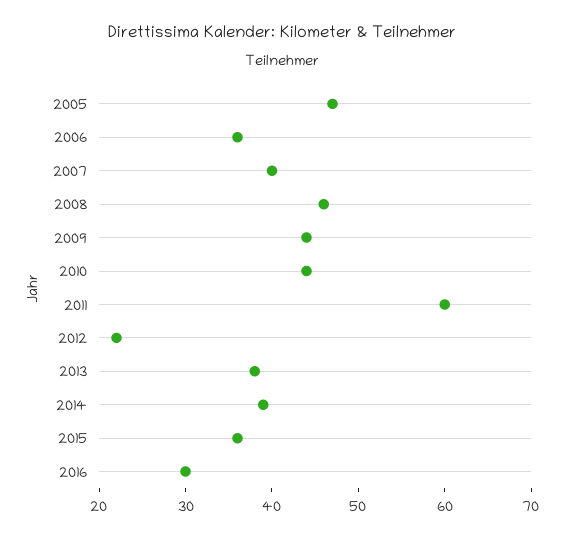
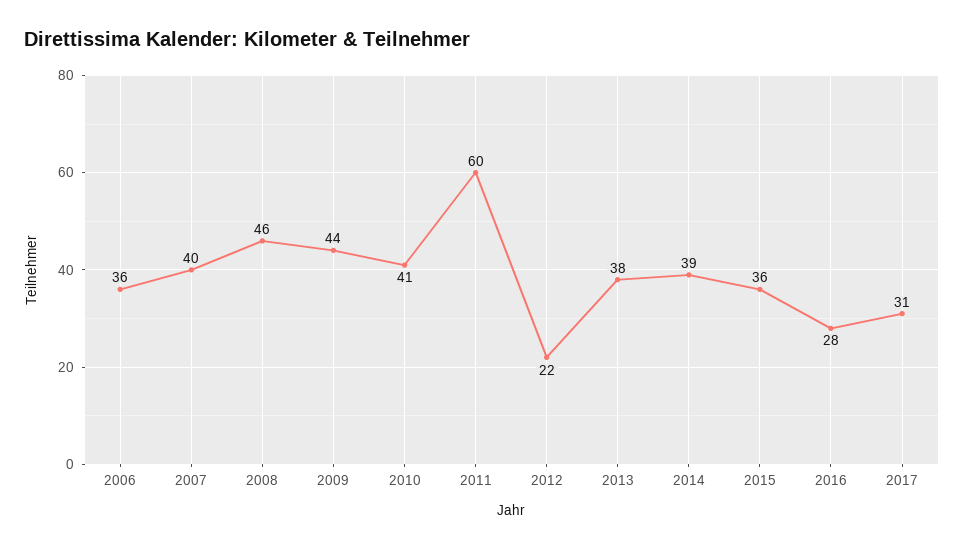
2005: 47 -> none
2010: 44 -> 41
2016: 30 -> 28
2017: none -> 31

